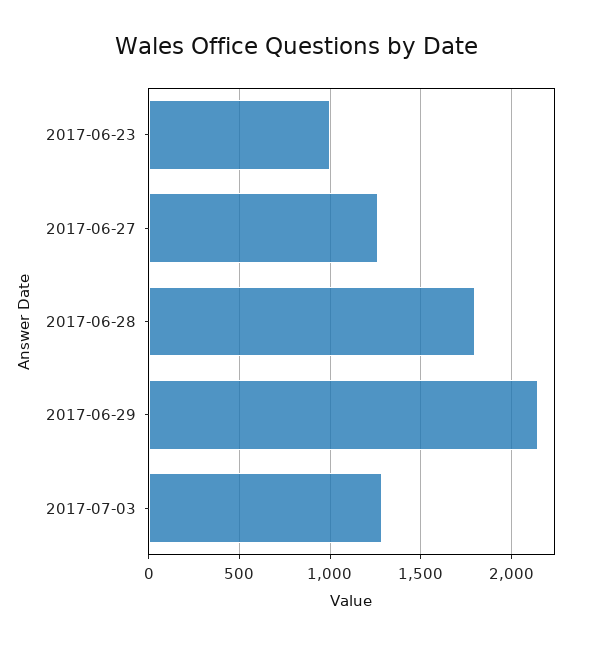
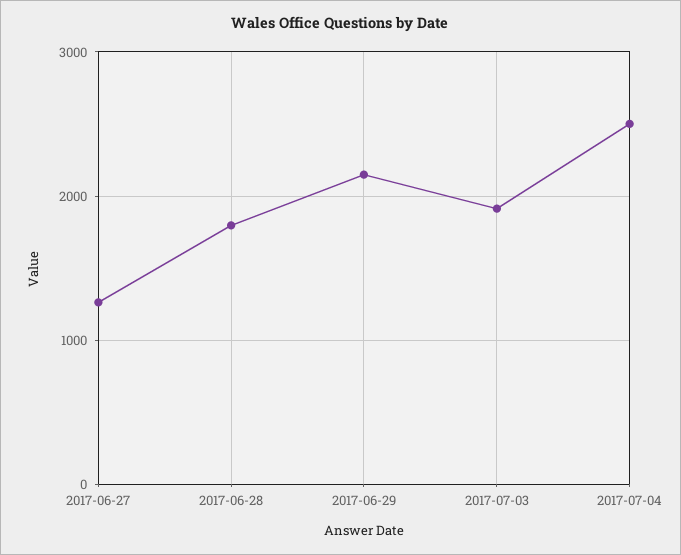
2017-06-23: 1000 -> none
2017-07-03: 1300 -> 1900
2017-07-04: none -> 2500

